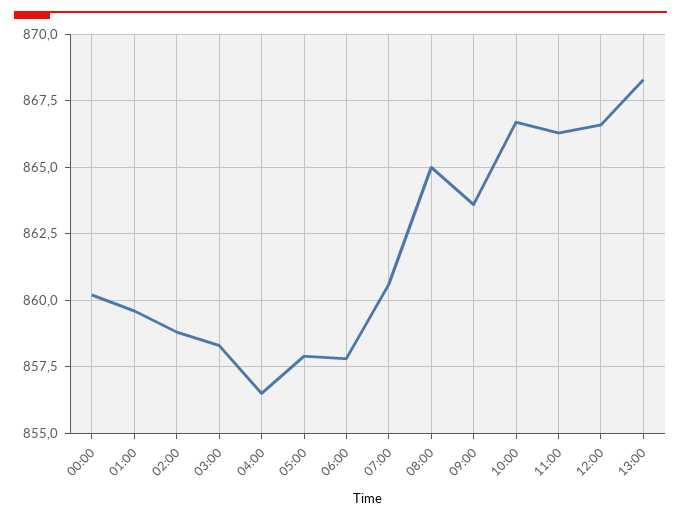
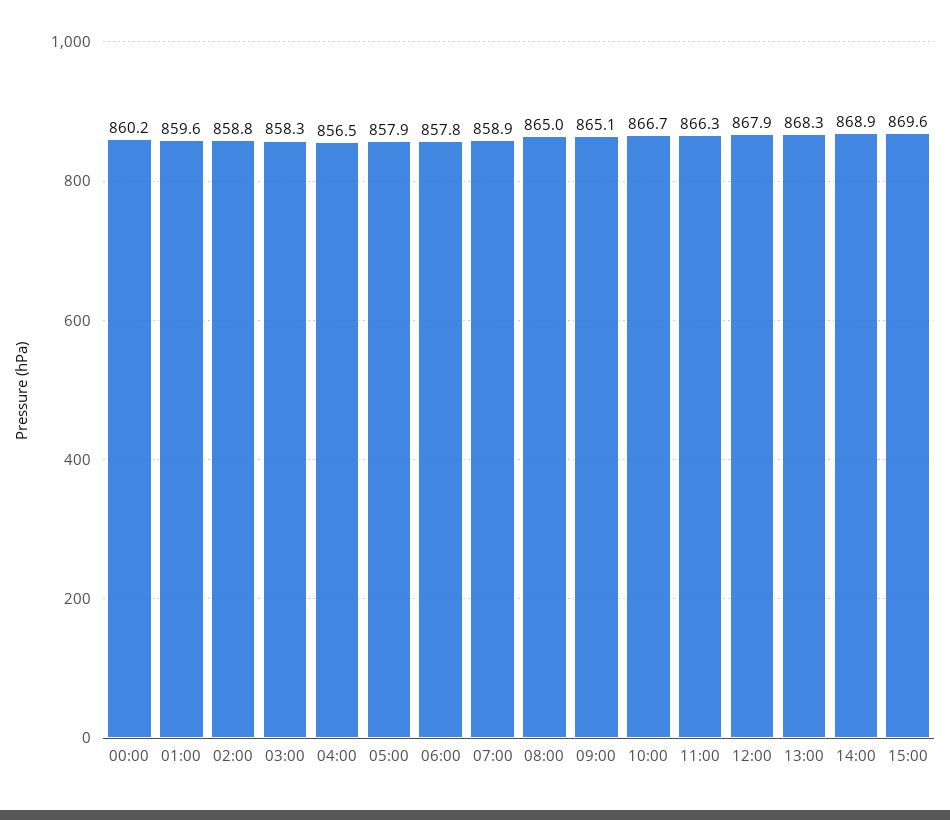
07:00: 860.5 -> 858.9
09:00: 863.5 -> 865.1
12:00: 866.5 -> 867.9
14:00: none -> 868.9
15:00: none -> 869.6

